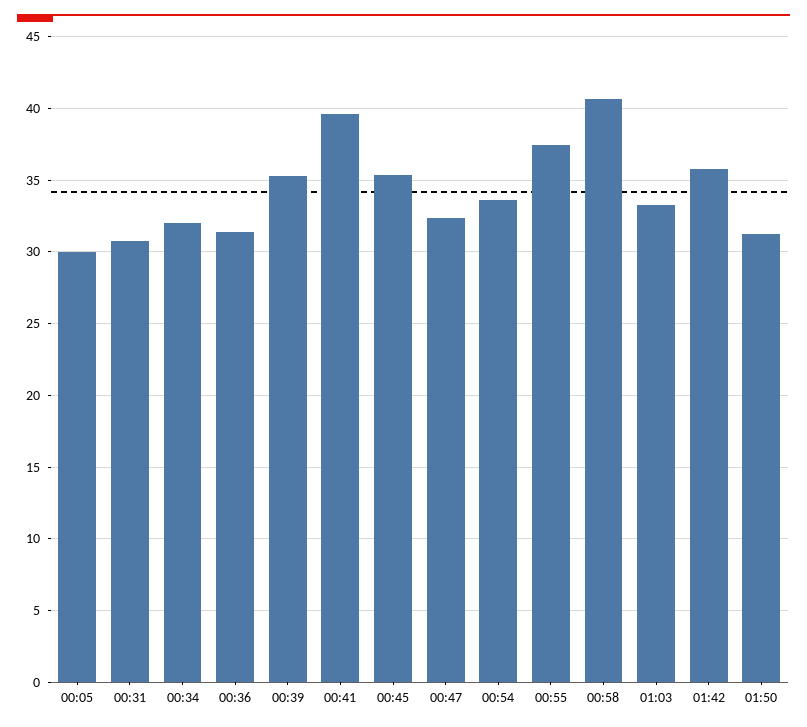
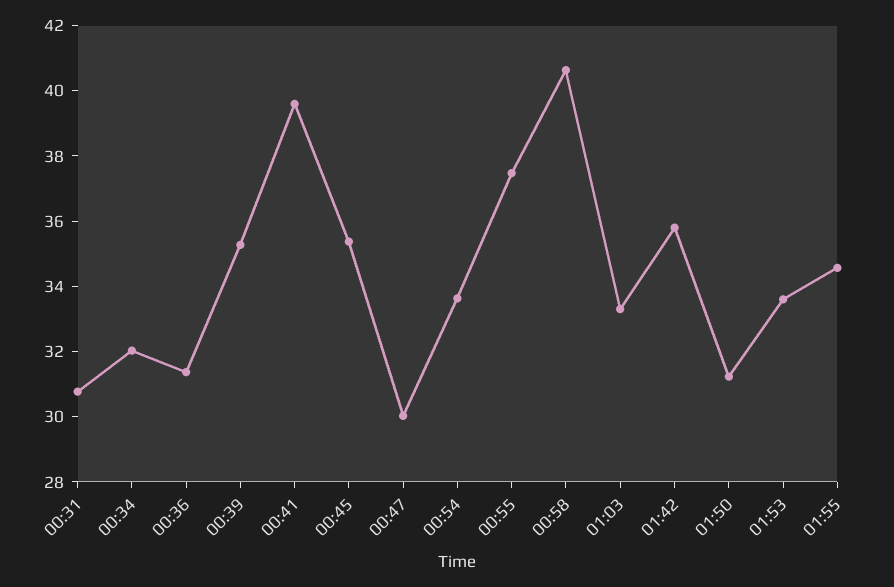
00:05: 30 -> none
00:47: 32.5 -> 30
01:53: none -> 33.5
01:55: none -> 34.5

